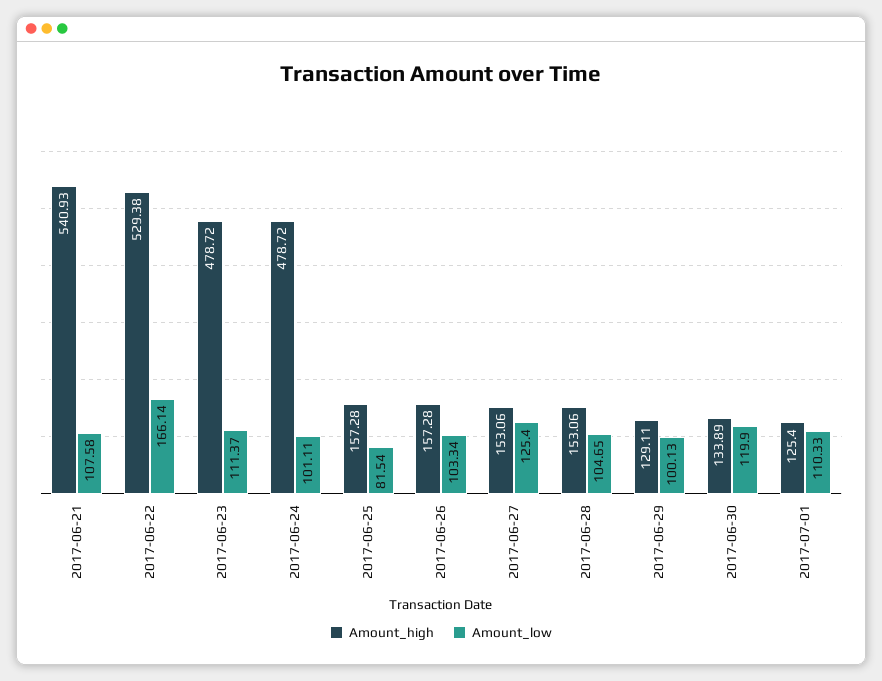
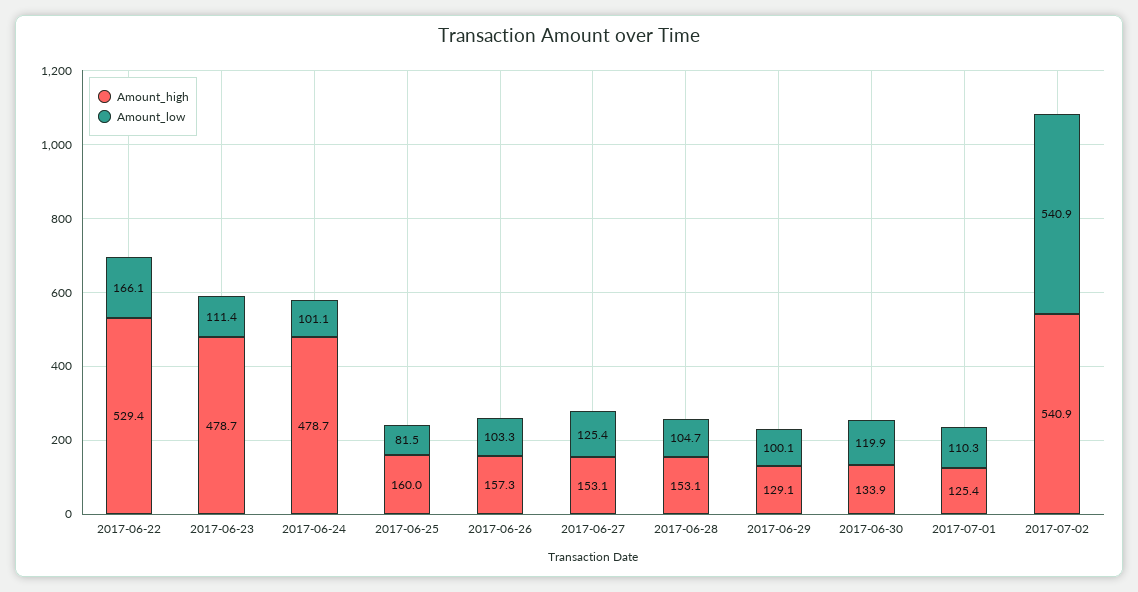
Amount_high, 2017-06-21: 540.93 -> none
Amount_low, 2017-06-21: 107.58 -> none
Amount_high, 2017-06-25: 157.28 -> 160
Amount_high, 2017-07-02: none -> 540.9
Amount_low, 2017-07-02: none -> 540.9

